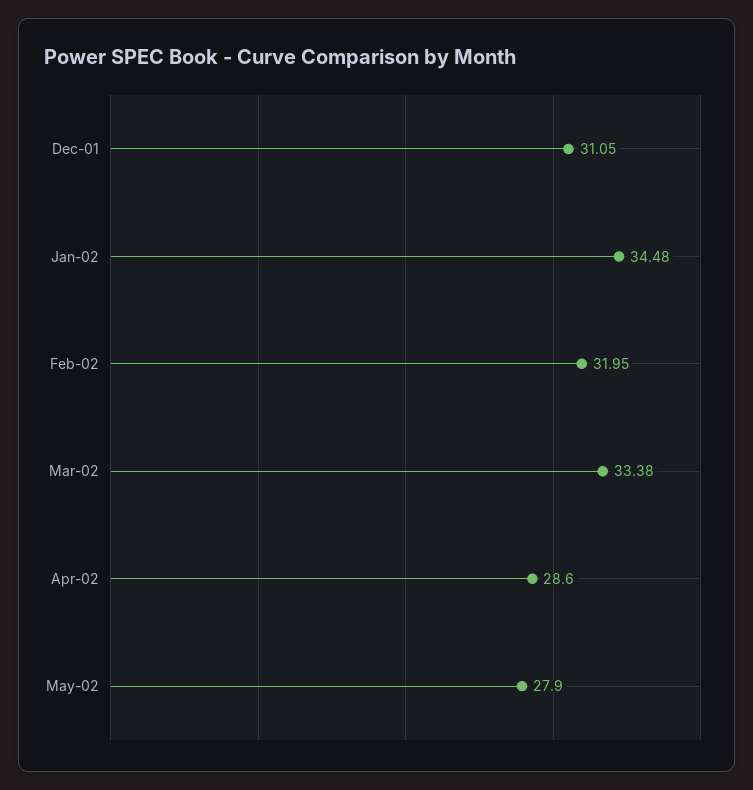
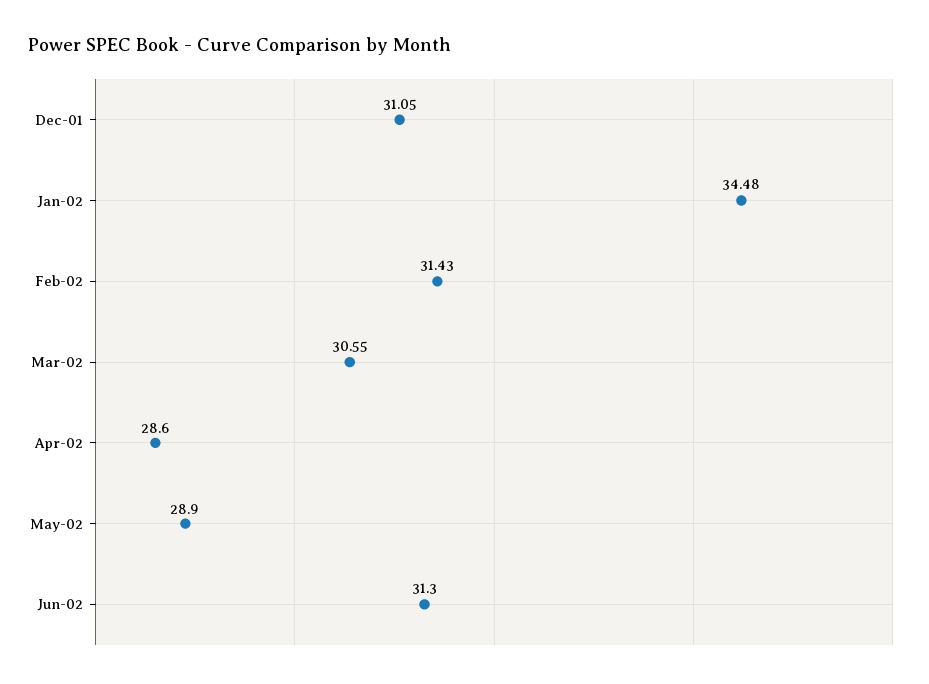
Feb-02: 31.95 -> 31.43
Mar-02: 33.38 -> 30.55
May-02: 27.9 -> 28.9
Jun-02: none -> 31.3

